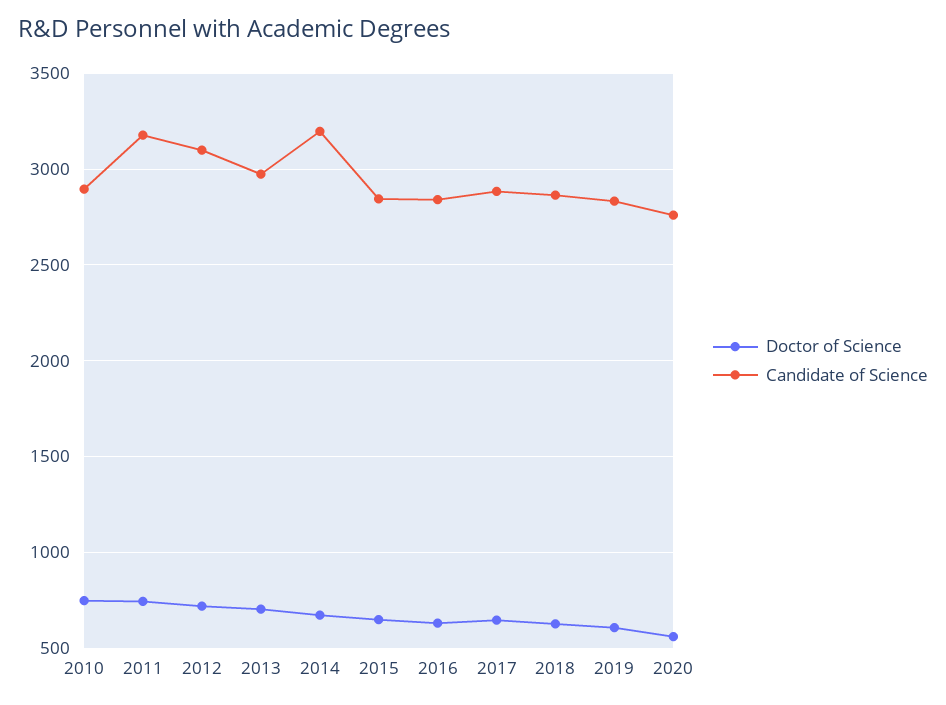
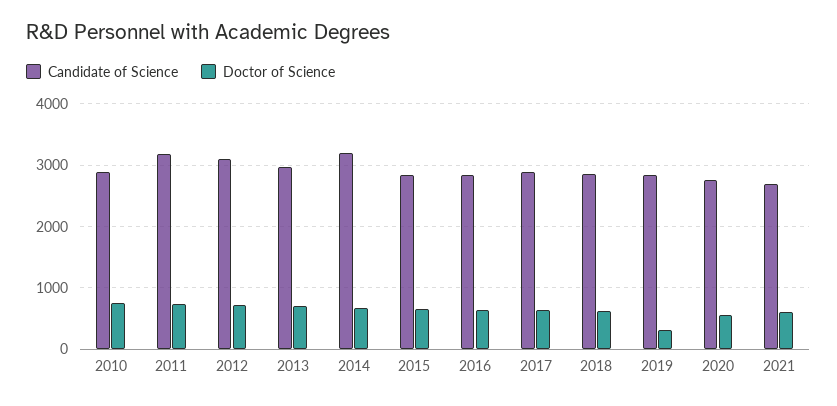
Doctor of Science, 2019: 600 -> 300
Candidate of Science, 2021: none -> 2700
Doctor of Science, 2021: none -> 600

